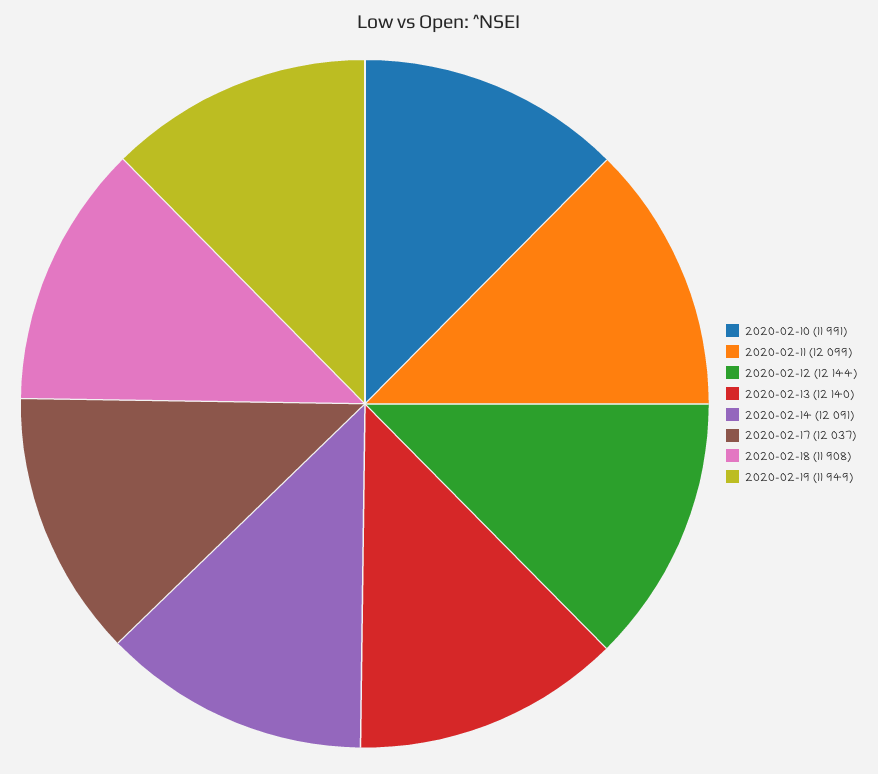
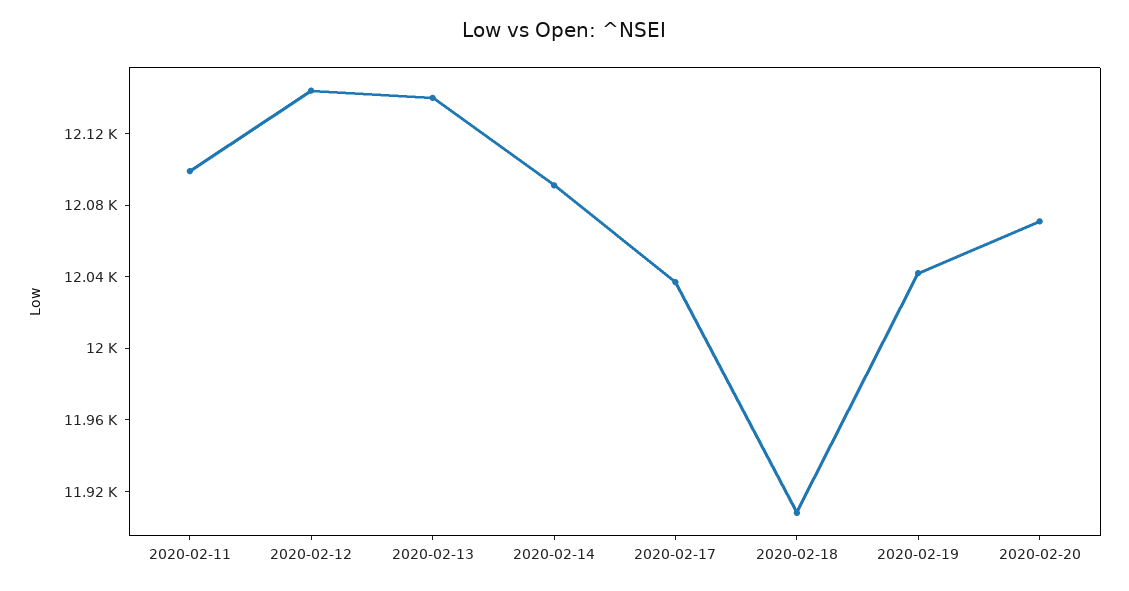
2020-02-10: 11991 -> none
2020-02-19: 11949 -> 12040
2020-02-20: none -> 12070

